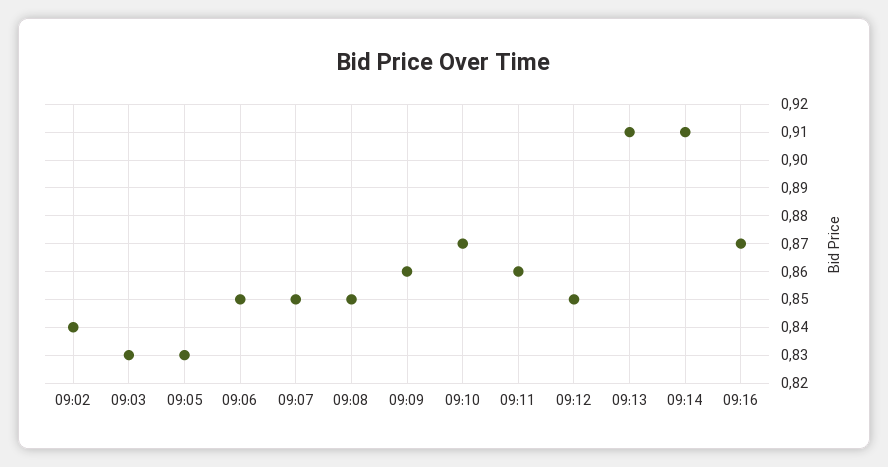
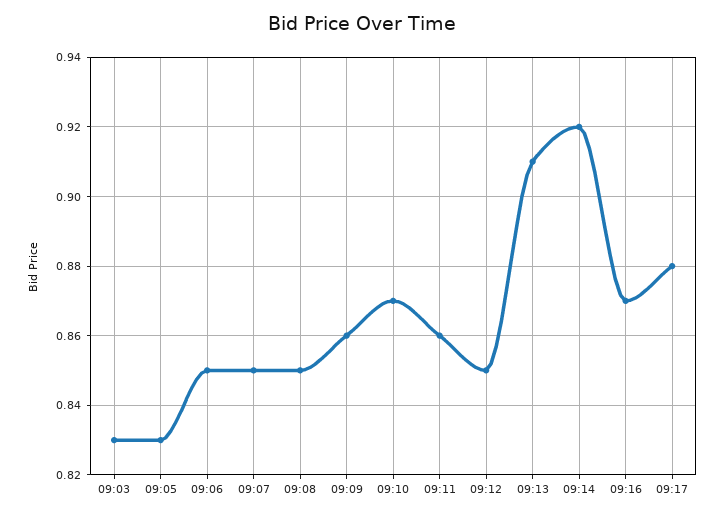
09:02: 0.84 -> none
09:14: 0.91 -> 0.92
09:17: none -> 0.88

